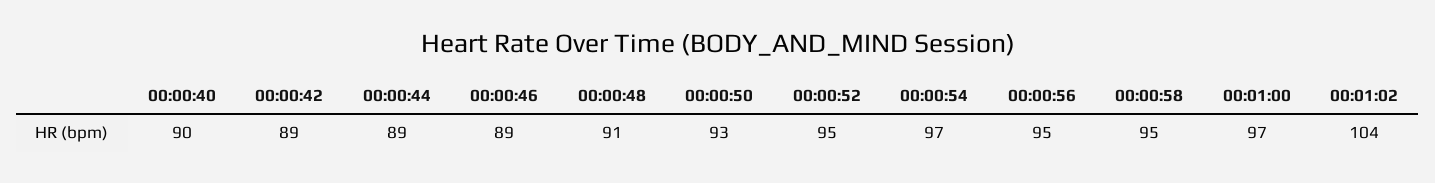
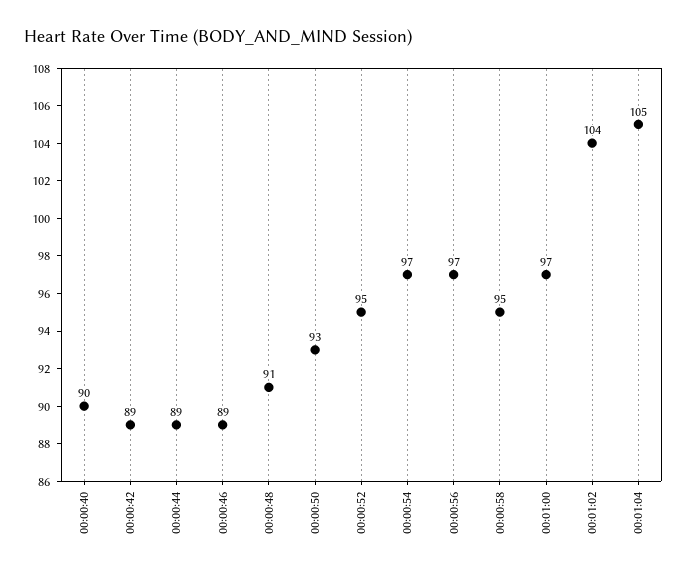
00:00:56: 95 -> 97
00:01:04: none -> 105

